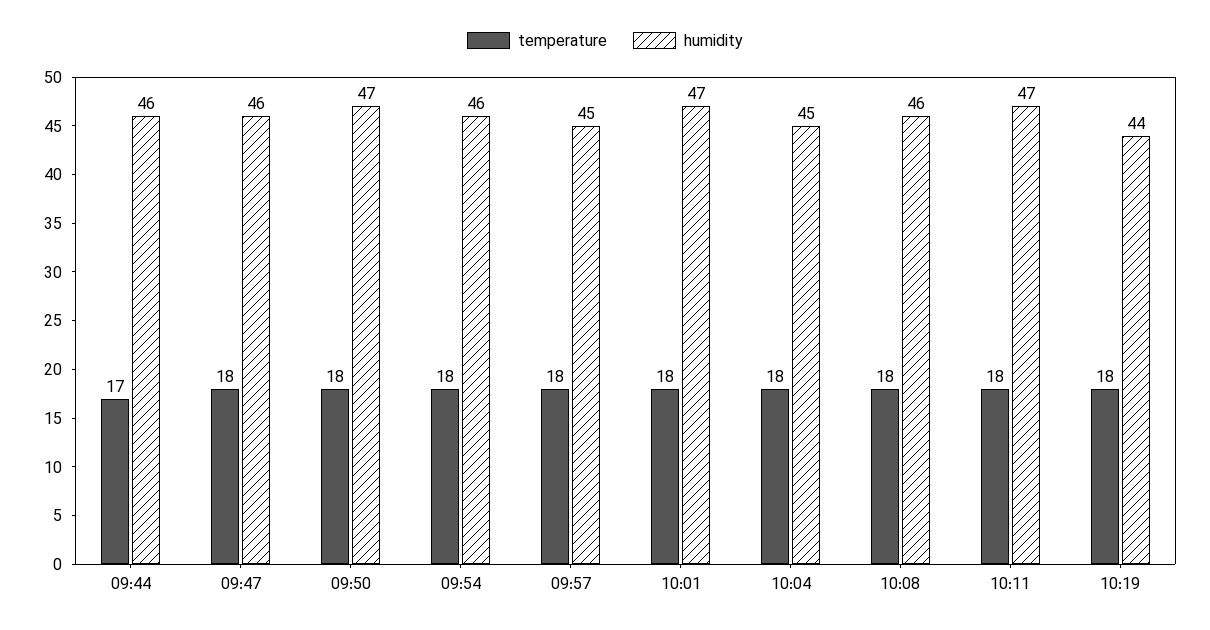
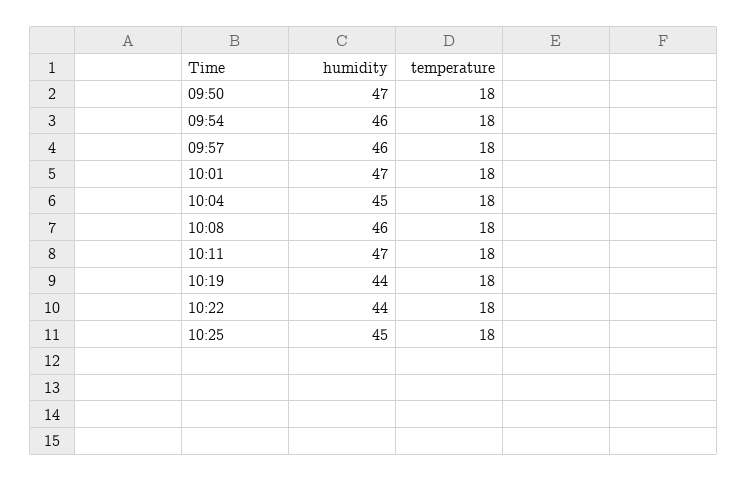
temperature, 09:44: 17 -> none
humidity, 09:44: 46 -> none
temperature, 09:47: 18 -> none
humidity, 09:47: 46 -> none
humidity, 09:57: 45 -> 46
humidity, 10:22: none -> 44
temperature, 10:22: none -> 18
humidity, 10:25: none -> 45
temperature, 10:25: none -> 18

